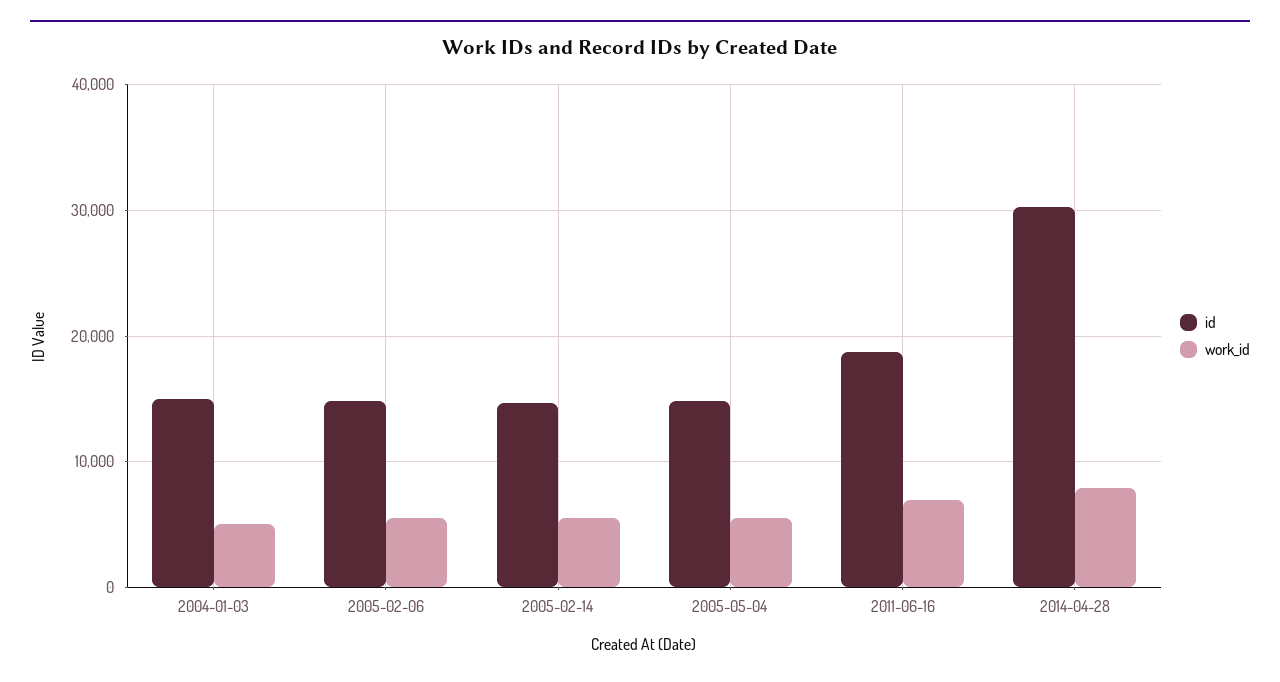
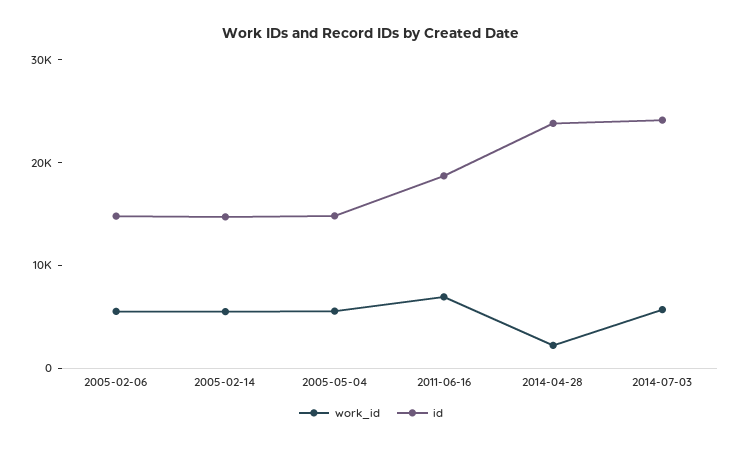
id, 2004-01-03: 15000 -> none
work_id, 2004-01-03: 5000 -> none
id, 2014-04-28: 30000 -> 24000
work_id, 2014-04-28: 8000 -> 2000
work_id, 2014-07-03: none -> 6000
id, 2014-07-03: none -> 24000

